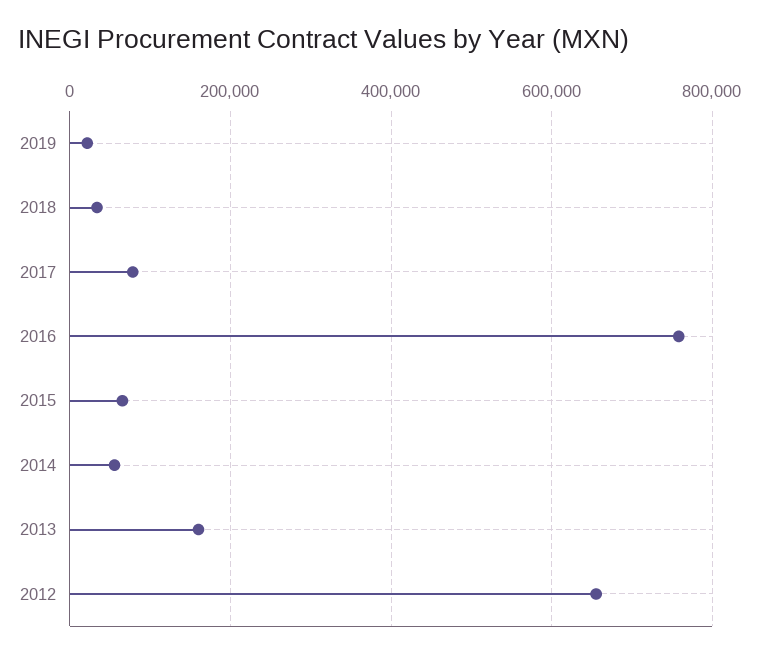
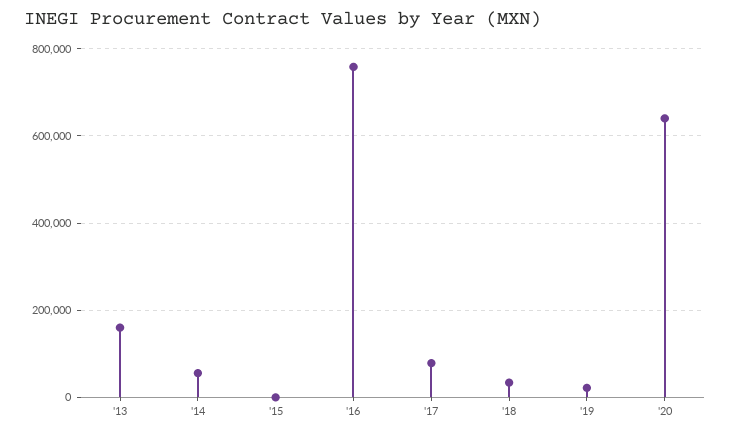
2015: 60000 -> 0
2012: 660000 -> none
'20: none -> 640000

